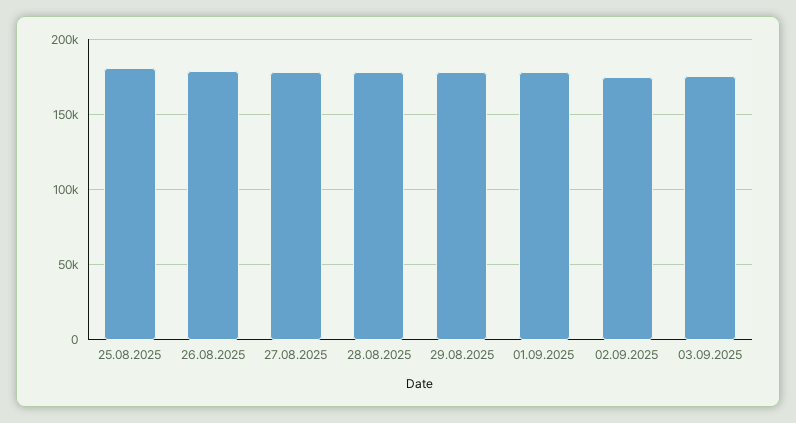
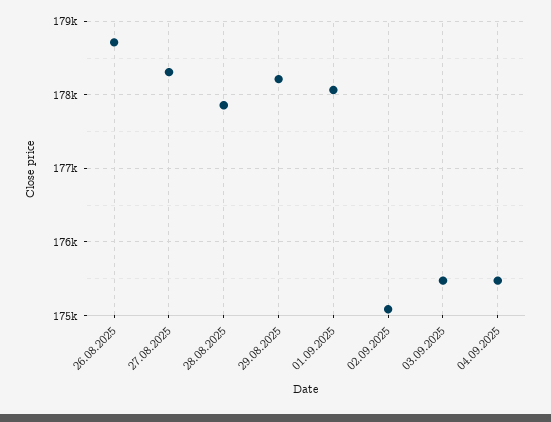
25.08.2025: 180000 -> none
04.09.2025: none -> 175500

